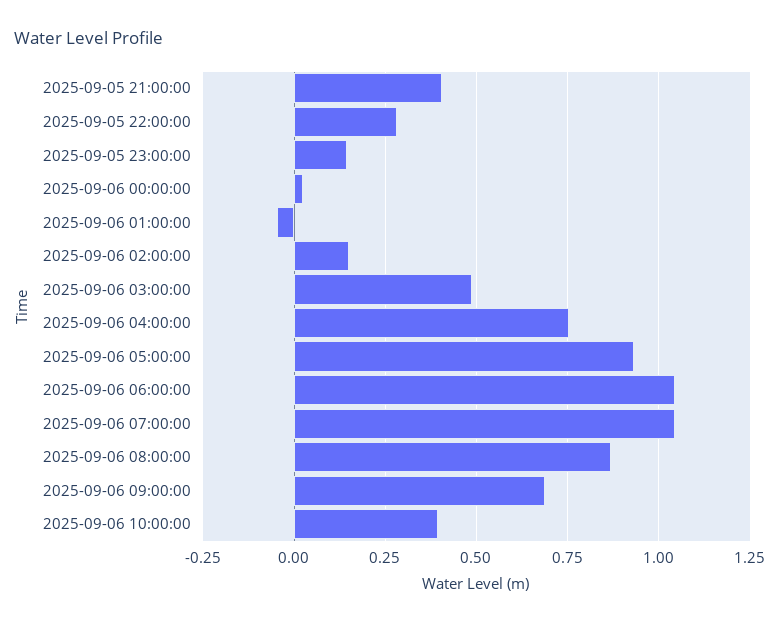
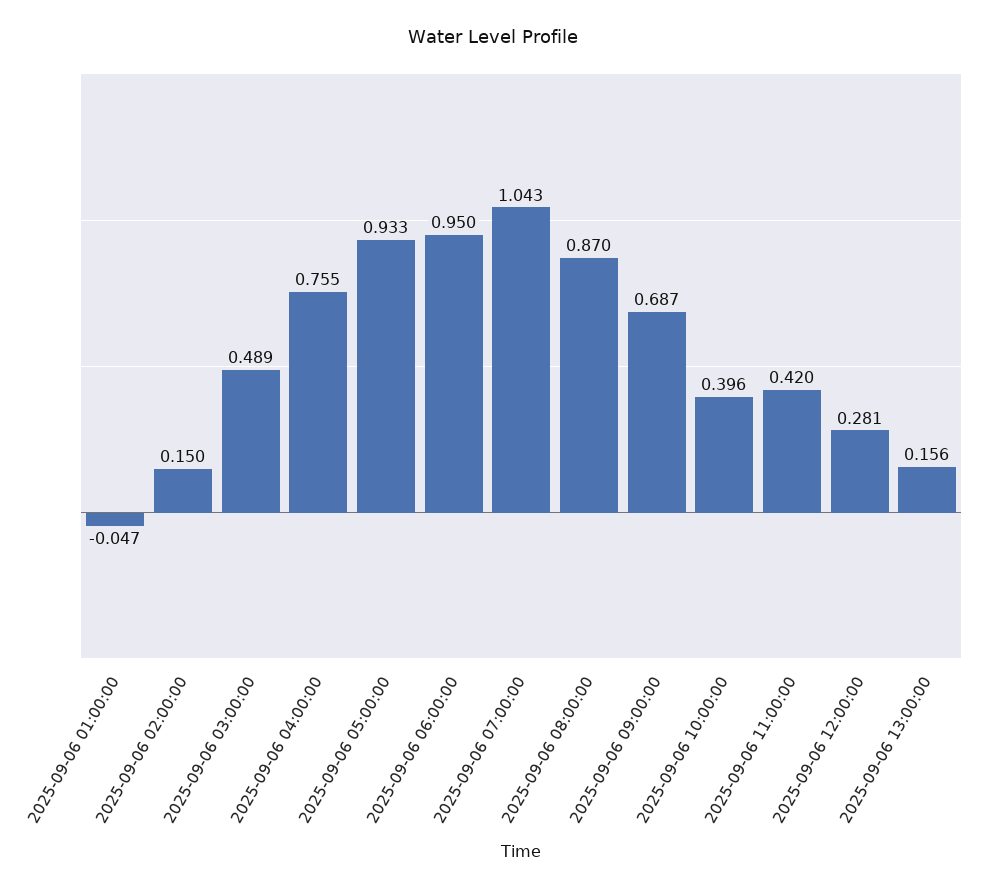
2025-09-05 21:00:00: 0.4 -> none
2025-09-05 22:00:00: 0.275 -> none
2025-09-05 23:00:00: 0.15 -> none
2025-09-06 00:00:00: 0.025 -> none
2025-09-06 06:00:00: 1.05 -> 0.95
2025-09-06 11:00:00: none -> 0.42
2025-09-06 12:00:00: none -> 0.281
2025-09-06 13:00:00: none -> 0.156

